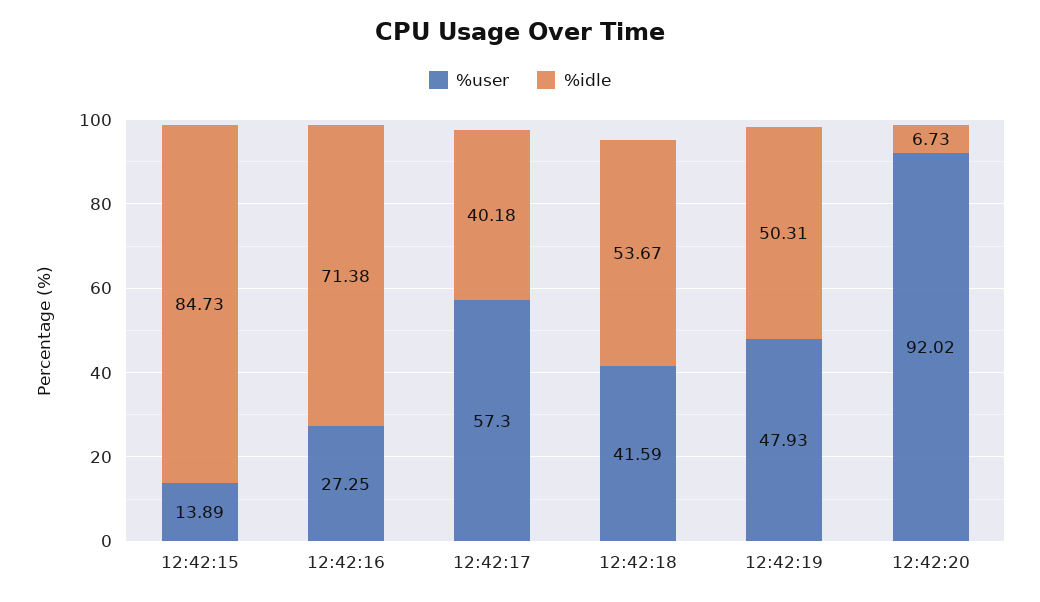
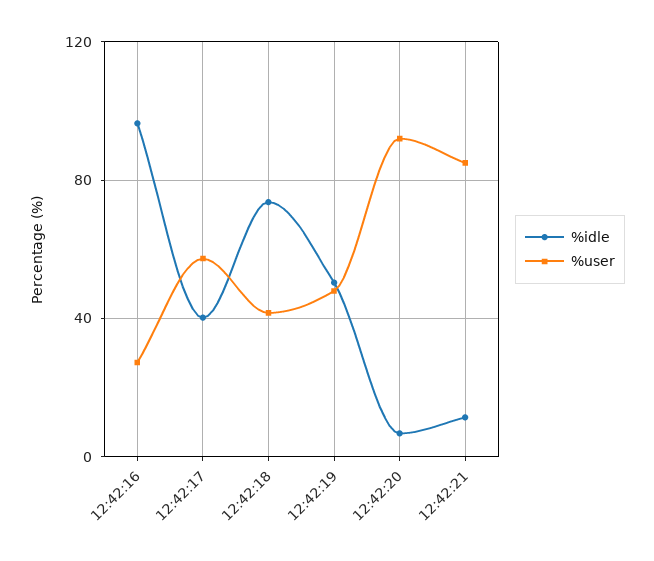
%user, 12:42:15: 13.89 -> none
%idle, 12:42:15: 84.73 -> none
%idle, 12:42:16: 71.38 -> 95
%idle, 12:42:18: 53.67 -> 75
%idle, 12:42:21: none -> 10
%user, 12:42:21: none -> 85

